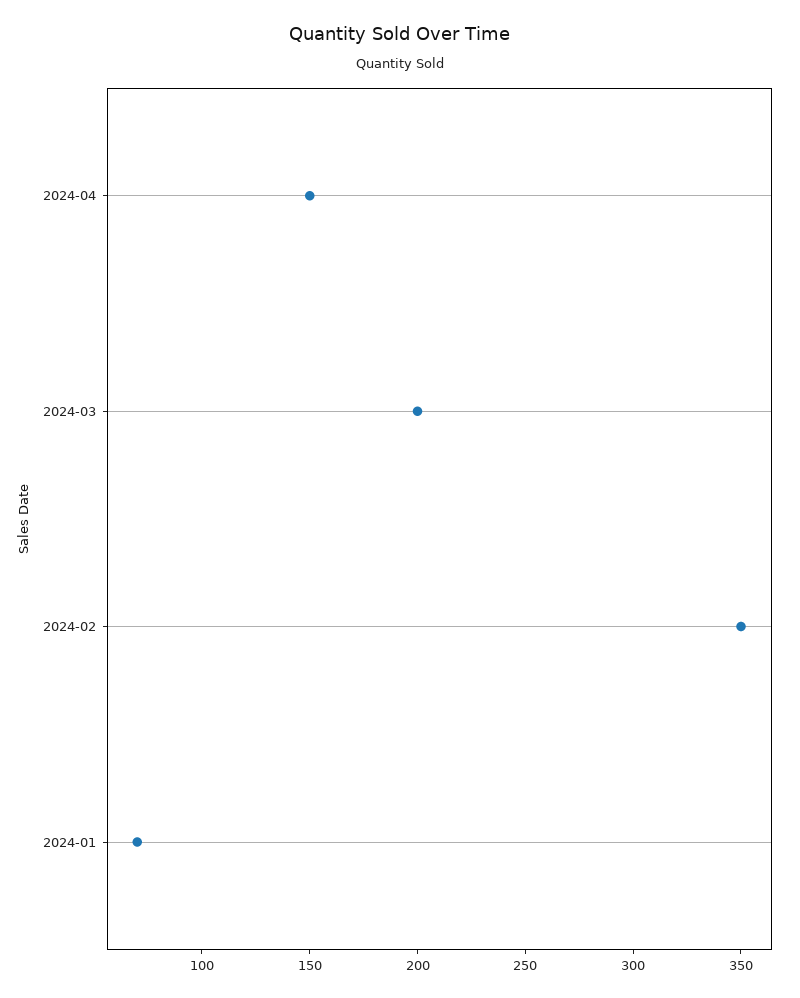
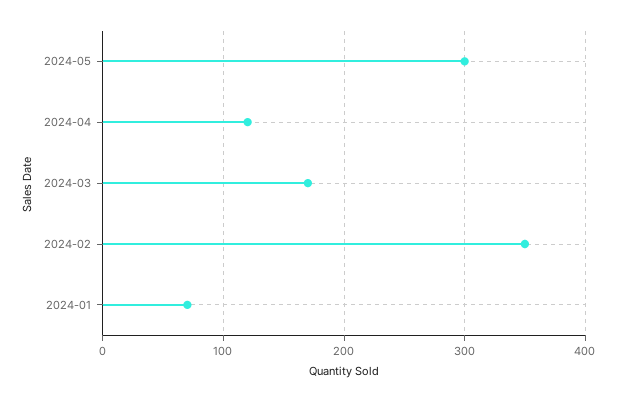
2024-04: 150 -> 120
2024-03: 200 -> 170
2024-05: none -> 300

